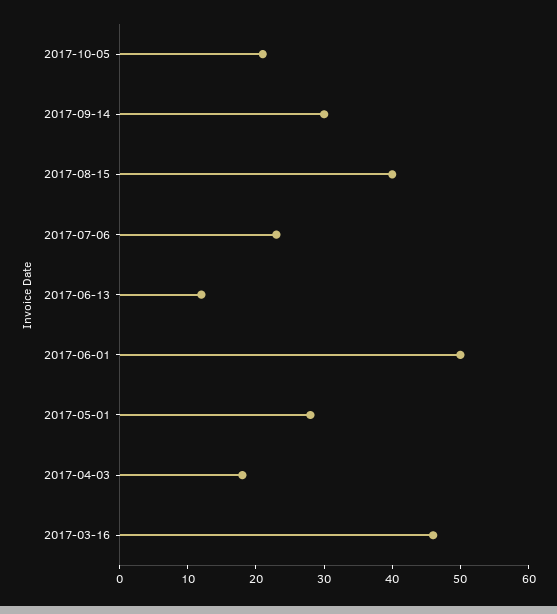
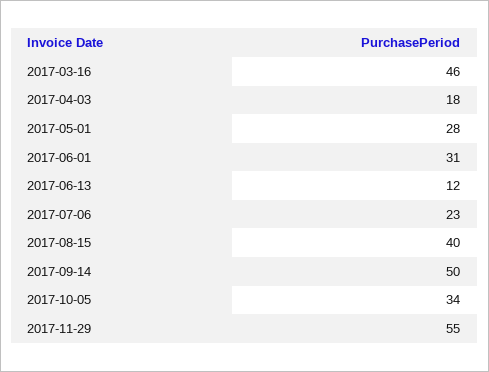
2017-10-05: 20 -> 34
2017-09-14: 30 -> 50
2017-06-01: 50 -> 31
2017-11-29: none -> 55

